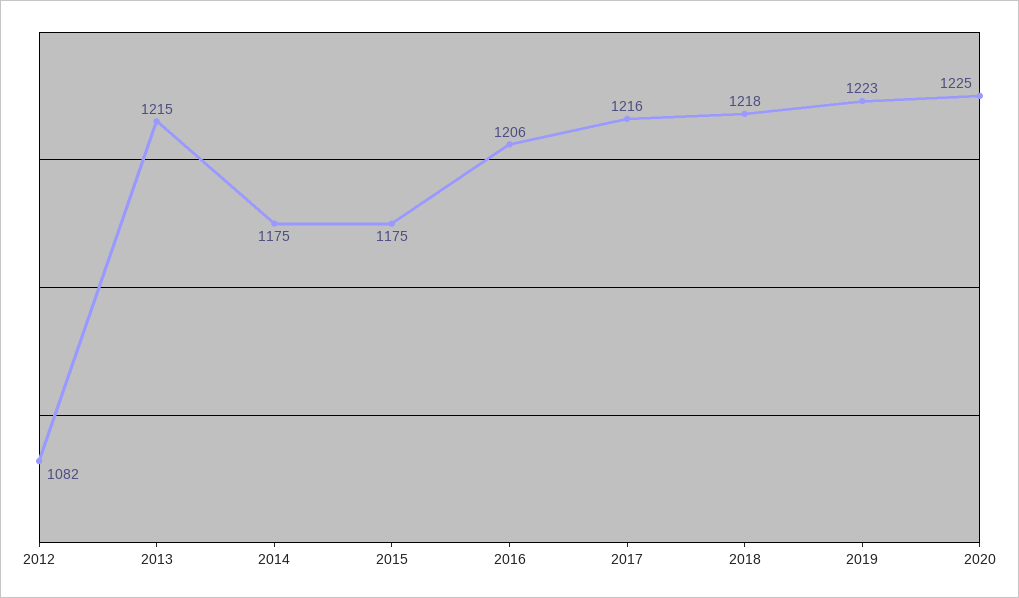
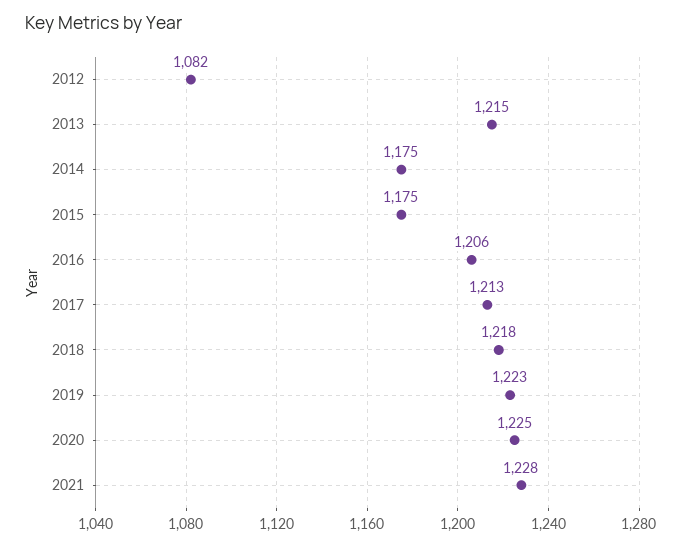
2017: 1216 -> 1213
2021: none -> 1228

